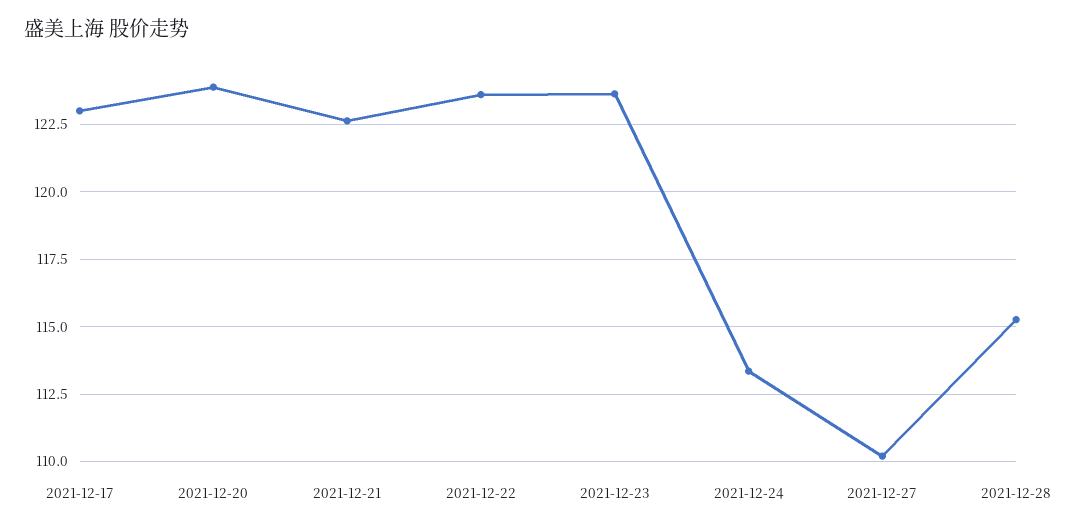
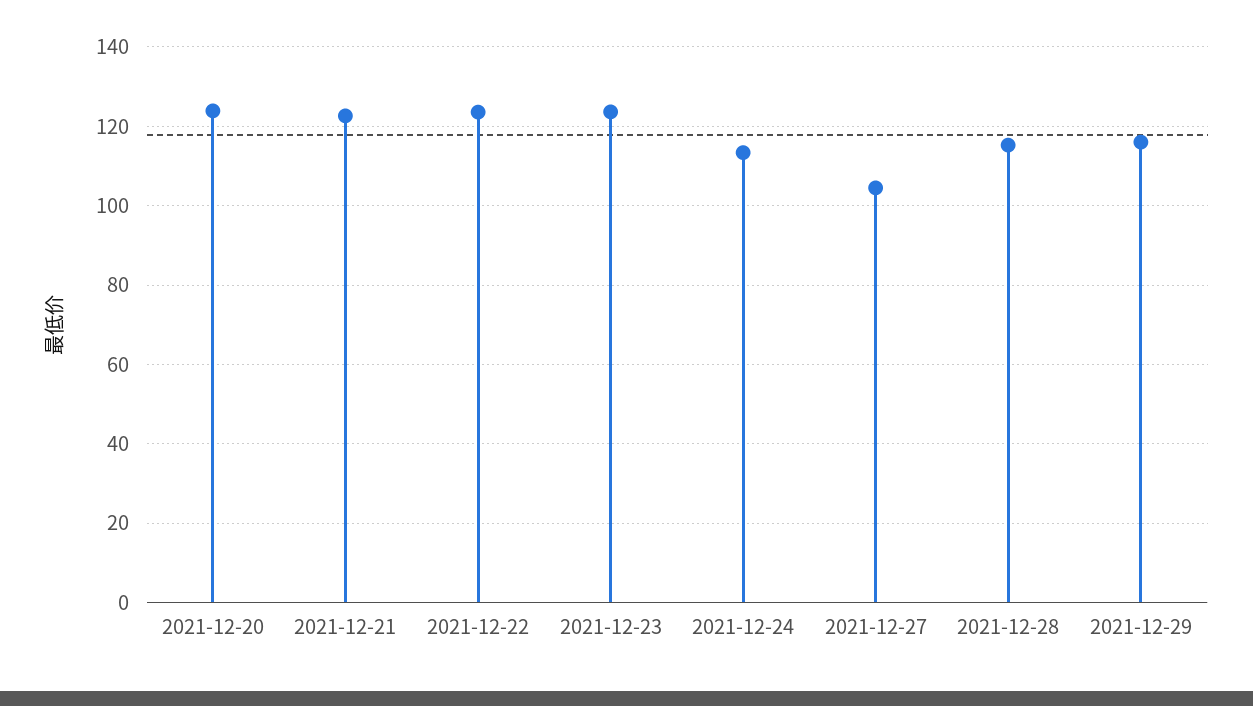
2021-12-17: 123 -> none
2021-12-27: 110.25 -> 104
2021-12-29: none -> 116

